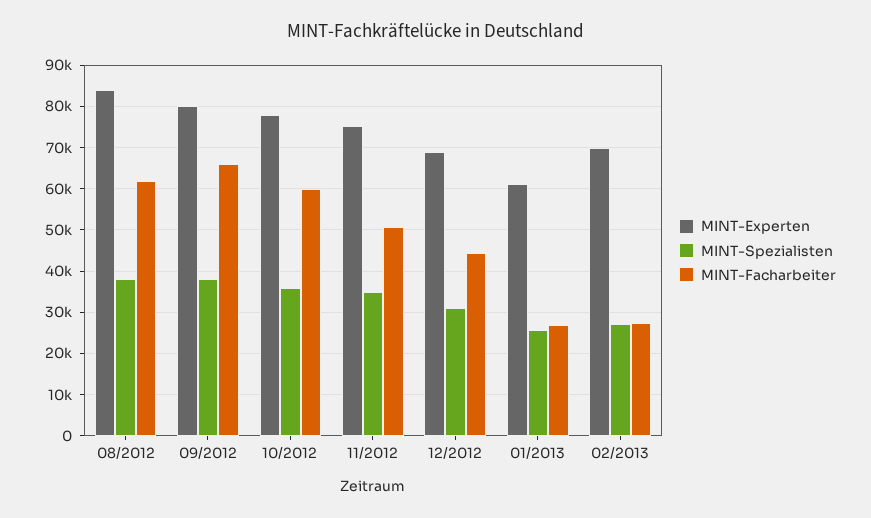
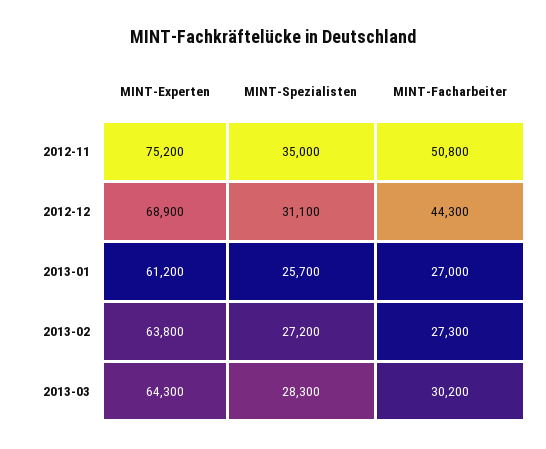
MINT-Experten, 08/2012: 84000 -> none
MINT-Spezialisten, 08/2012: 38000 -> none
MINT-Facharbeiter, 08/2012: 62000 -> none
MINT-Experten, 09/2012: 80000 -> none
MINT-Spezialisten, 09/2012: 38000 -> none
MINT-Facharbeiter, 09/2012: 66000 -> none
MINT-Experten, 10/2012: 78000 -> none
MINT-Spezialisten, 10/2012: 36000 -> none
MINT-Facharbeiter, 10/2012: 60000 -> none
MINT-Experten, 02/2013: 70000 -> 63800
MINT-Experten, 2013-03: none -> 64300
MINT-Spezialisten, 2013-03: none -> 28300
MINT-Facharbeiter, 2013-03: none -> 30200

